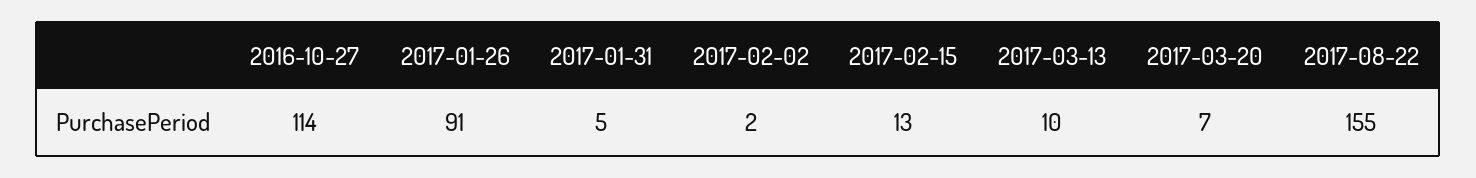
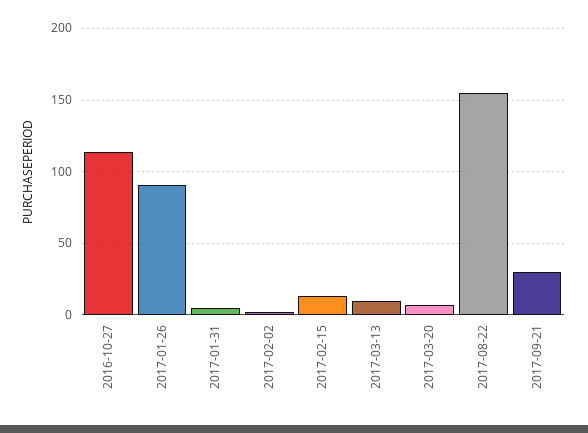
2017-09-21: none -> 30

